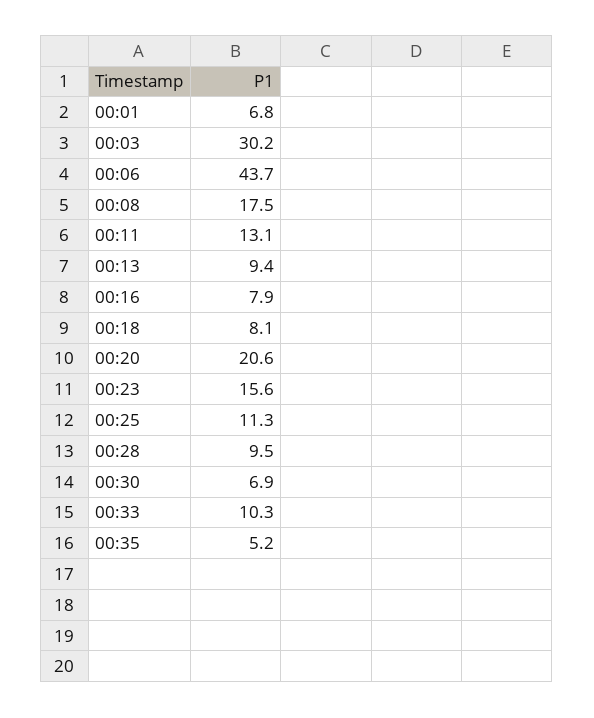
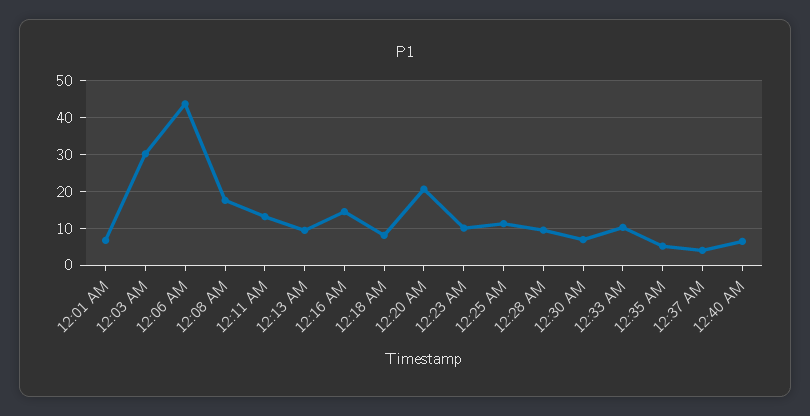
00:16: 7.9 -> 14
00:23: 15.6 -> 10
12:37 AM: none -> 4
12:40 AM: none -> 6

